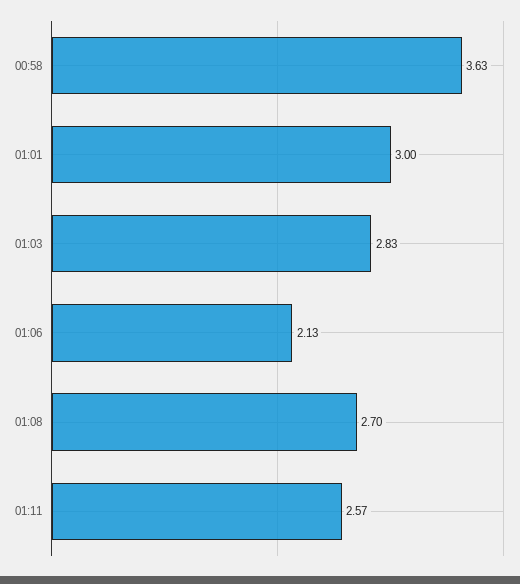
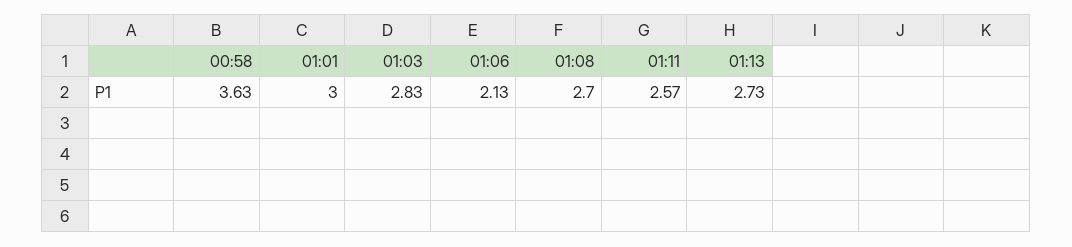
01:13: none -> 2.73

